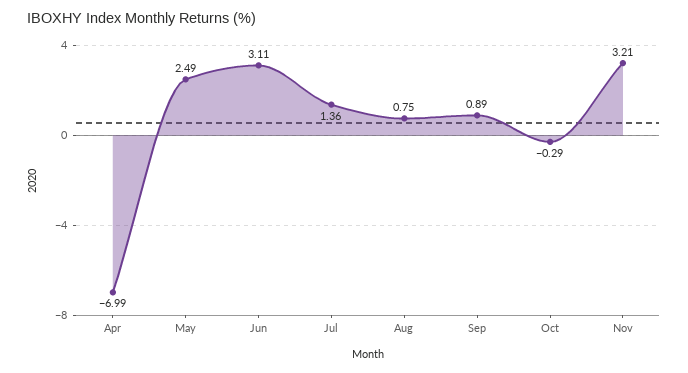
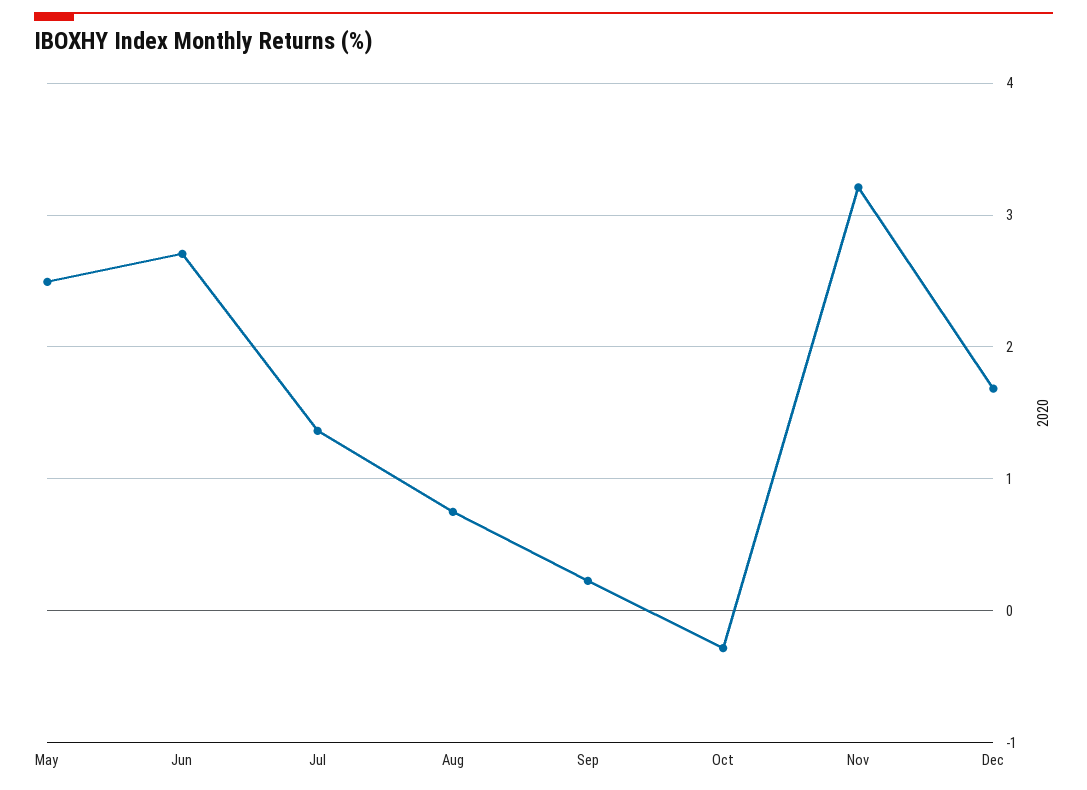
Apr: -6.99 -> none
Jun: 3.11 -> 2.7
Sep: 0.89 -> 0.2
Dec: none -> 1.7

